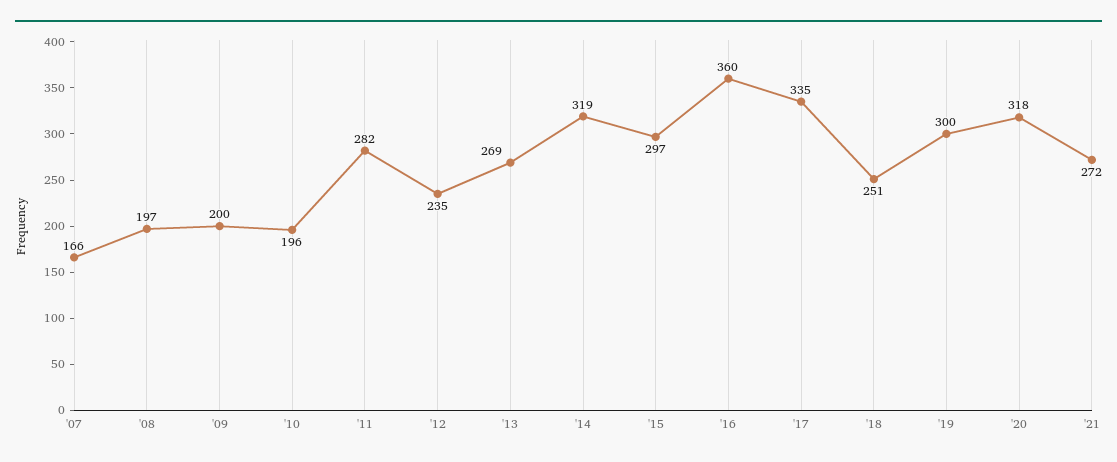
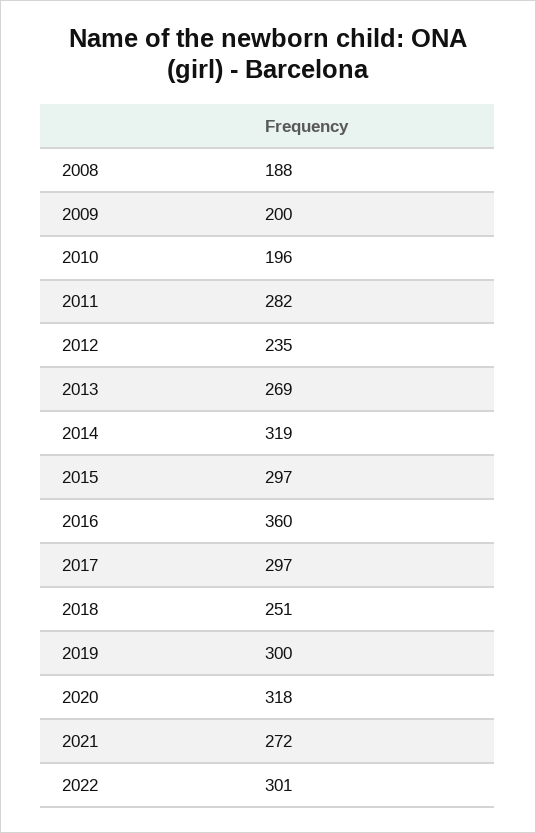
'07: 166 -> none
'08: 197 -> 188
'17: 335 -> 297
2022: none -> 301

